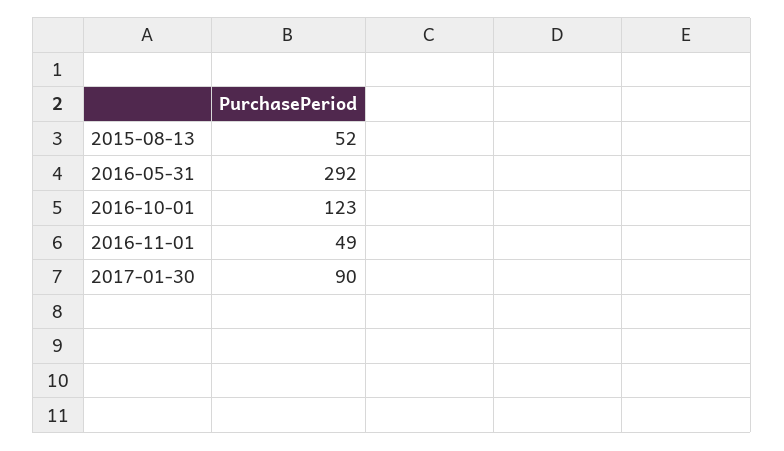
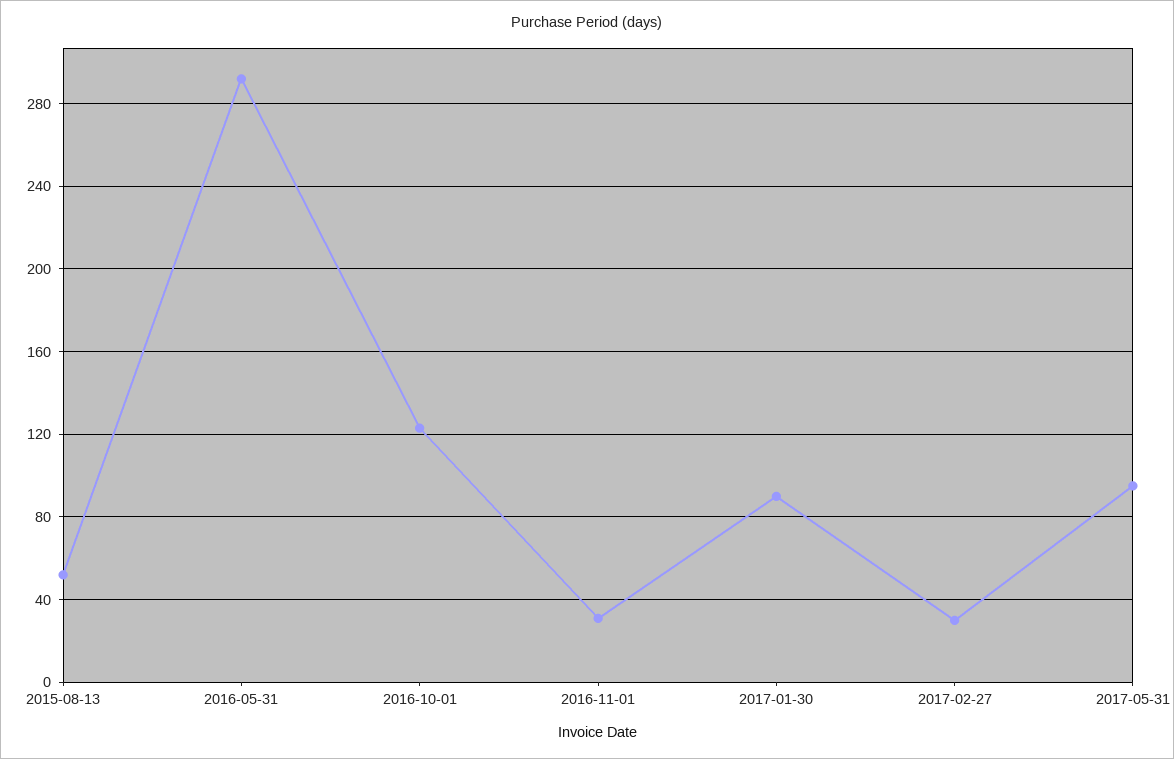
2016-11-01: 49 -> 30
2017-02-27: none -> 30
2017-05-31: none -> 95

